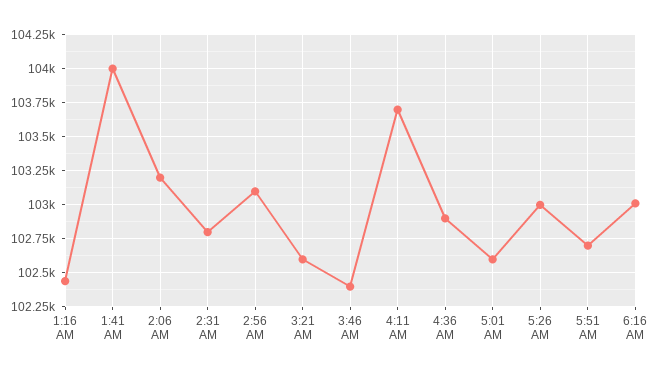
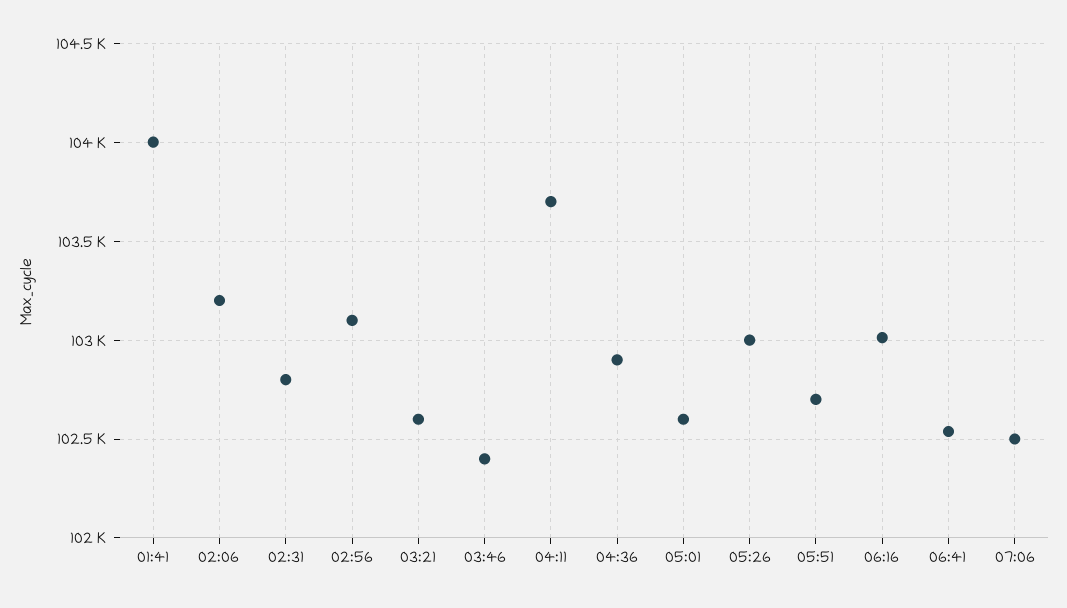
1:16 AM: 102450 -> none
06:41: none -> 102550
07:06: none -> 102500

